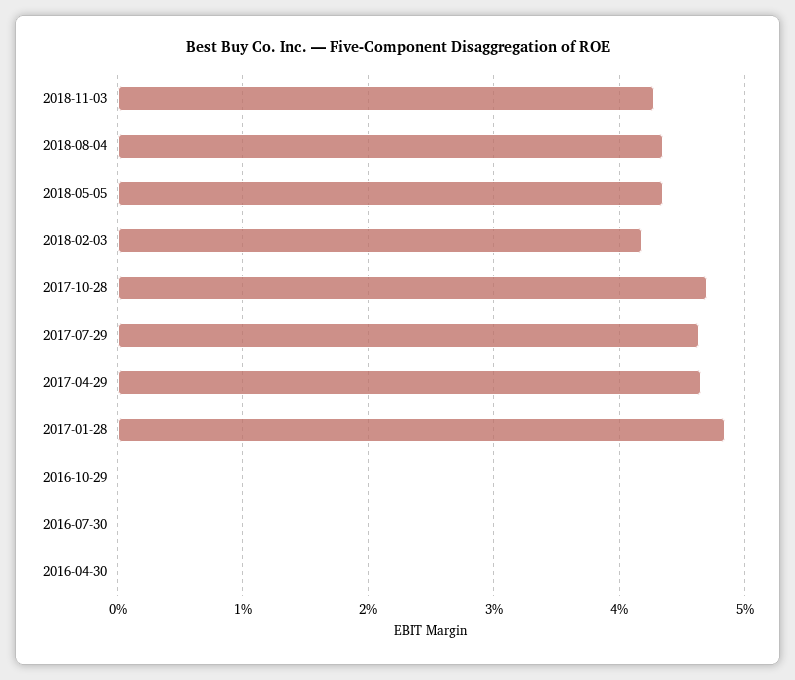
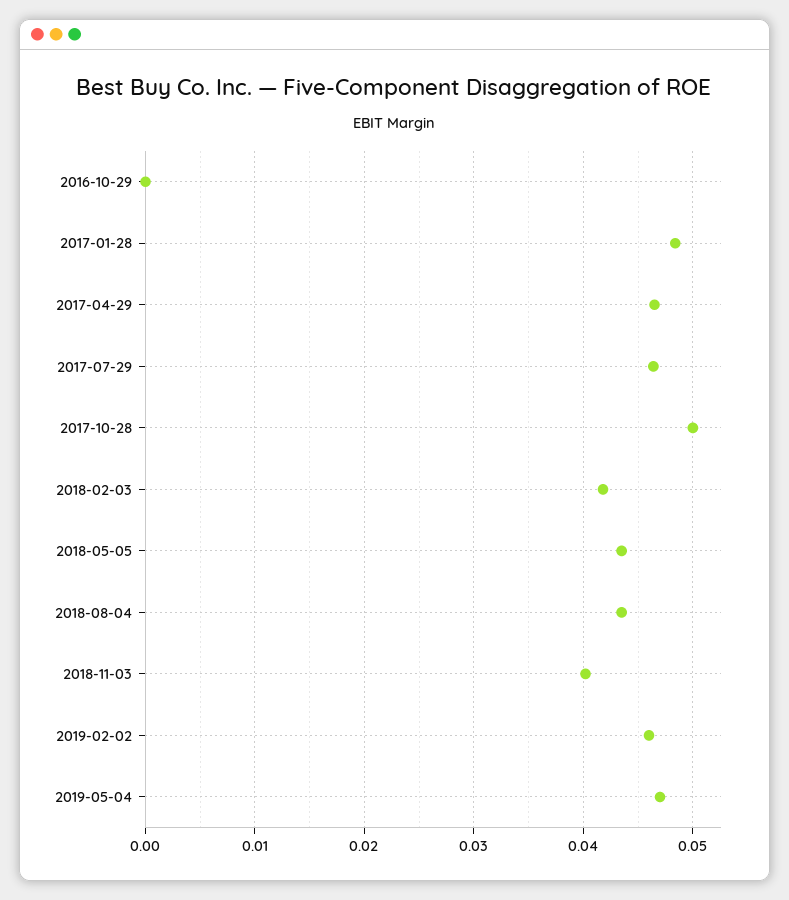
2018-11-03: 0.043 -> 0.04
2017-10-28: 0.047 -> 0.05
2016-07-30: 0 -> none
2016-04-30: 0 -> none
2019-02-02: none -> 0.046
2019-05-04: none -> 0.047

